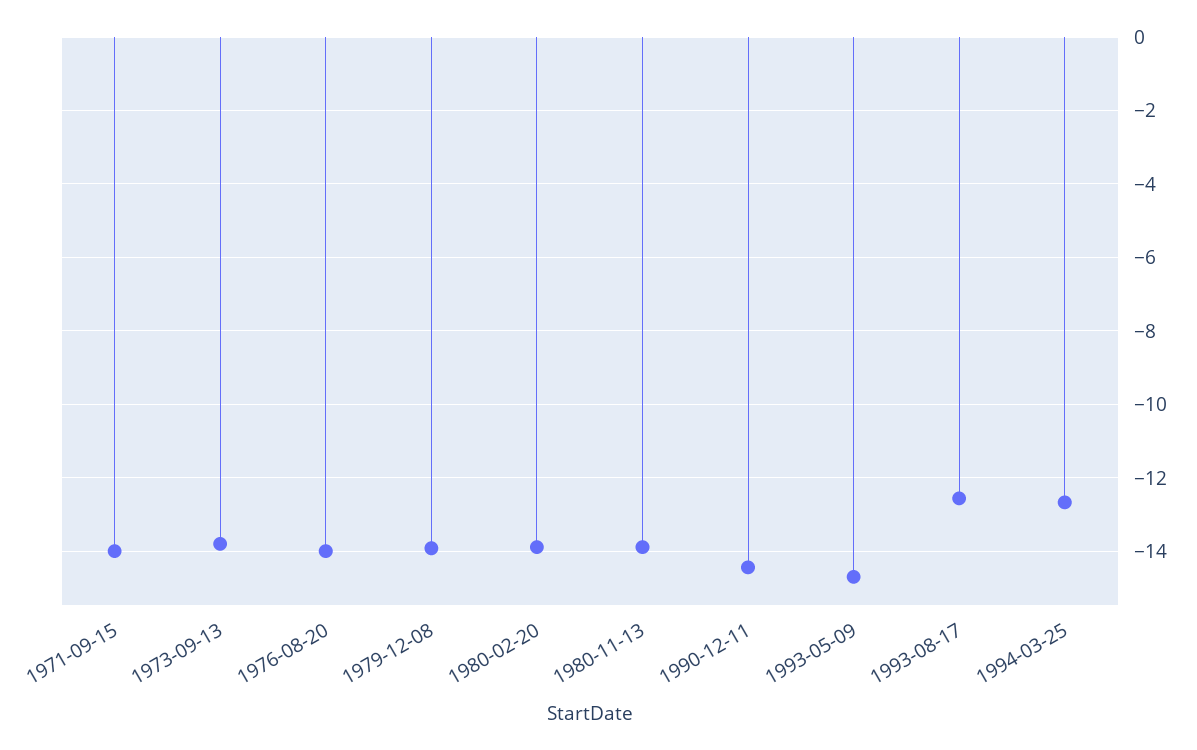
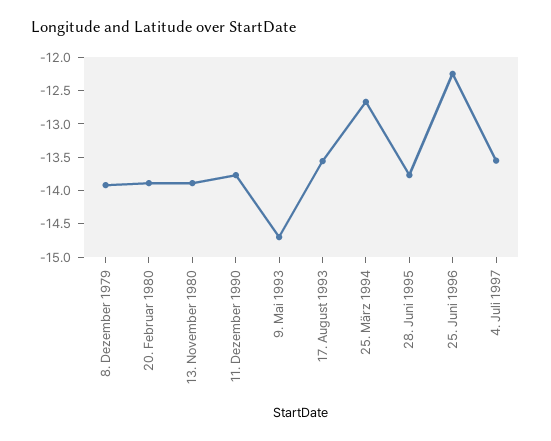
1971-09-15: -14 -> none
1973-09-13: -13.8 -> none
1976-08-20: -14 -> none
1990-12-11: -14.4 -> -13.75
1993-08-17: -12.6 -> -13.5
28. Juni 1995: none -> -13.75
25. Juni 1996: none -> -12.25
4. Juli 1997: none -> -13.5

